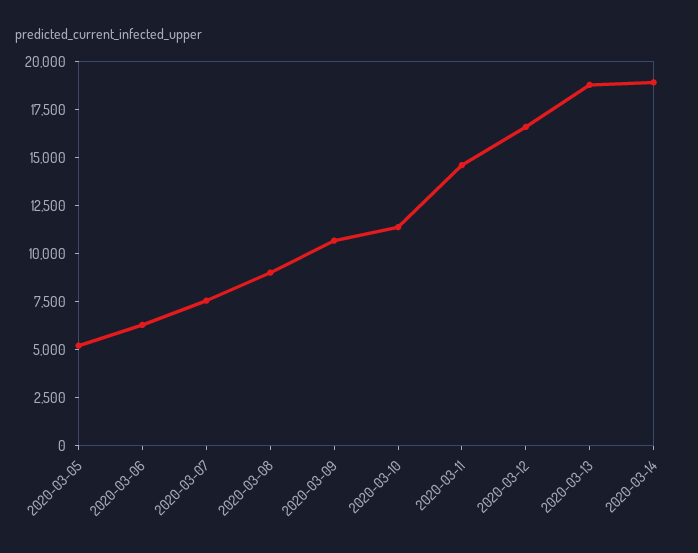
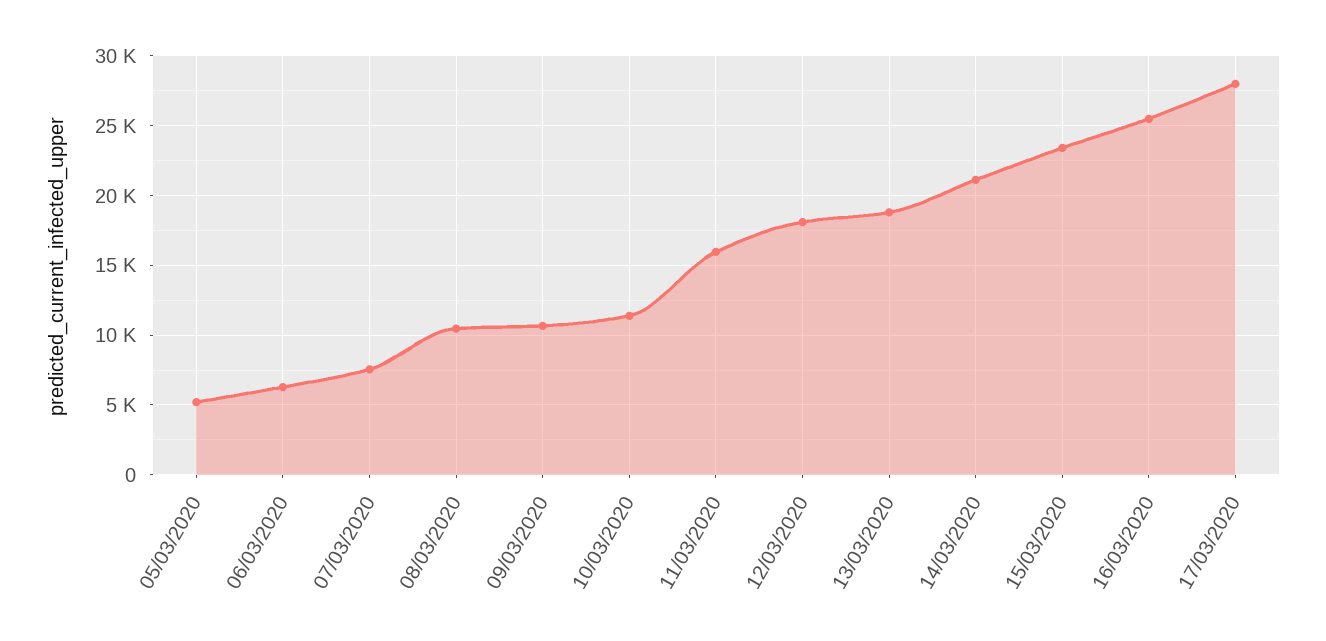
2020-03-08: 9000 -> 10500
2020-03-11: 14500 -> 16000
2020-03-12: 16500 -> 18000
2020-03-14: 19000 -> 21000
15/03/2020: none -> 23500
16/03/2020: none -> 25500
17/03/2020: none -> 28000

